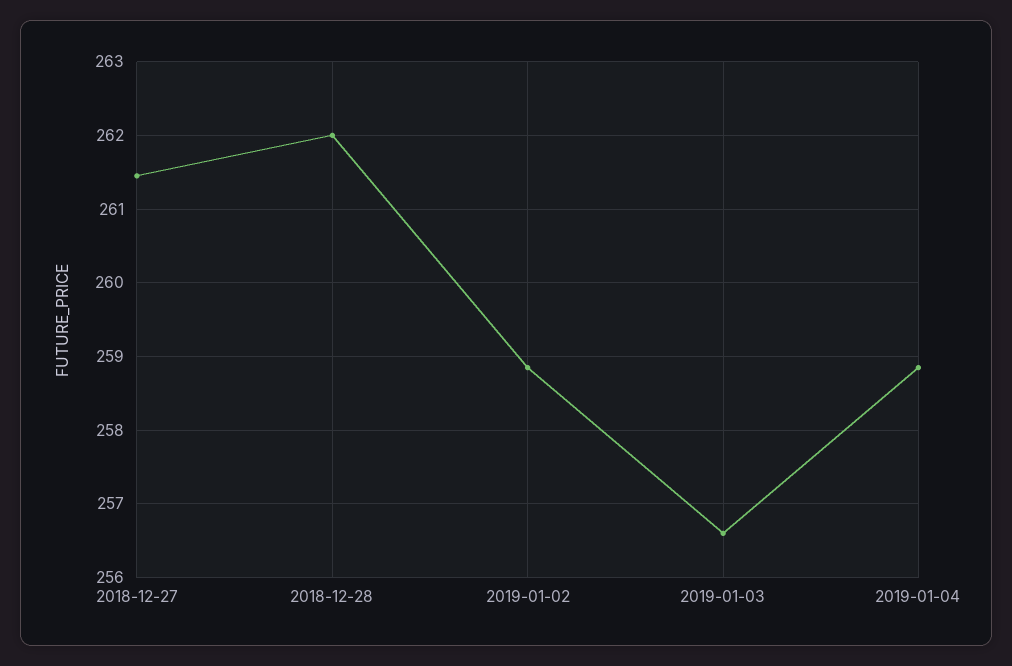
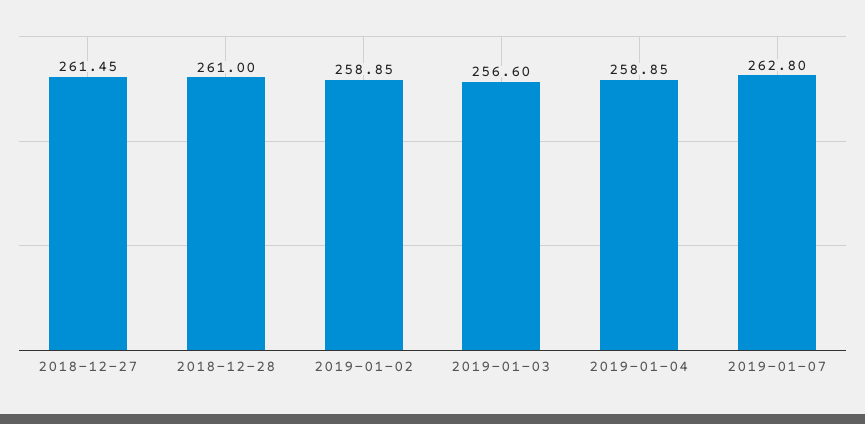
2018-12-28: 262 -> 261
2019-01-07: none -> 262.8

